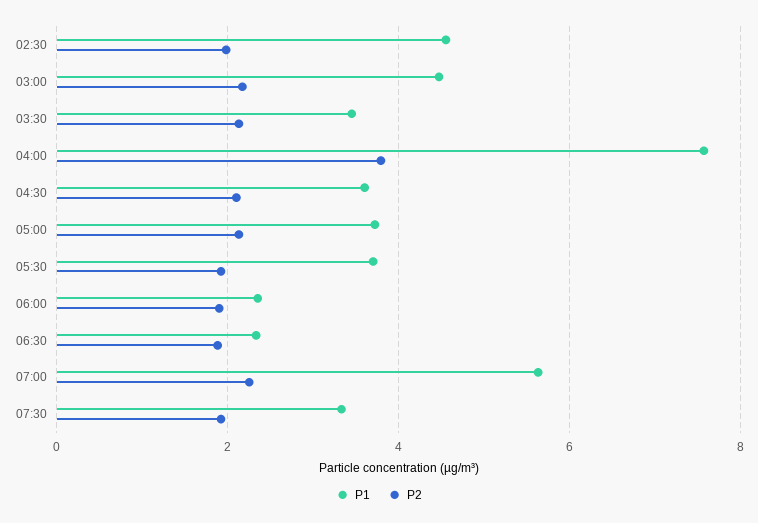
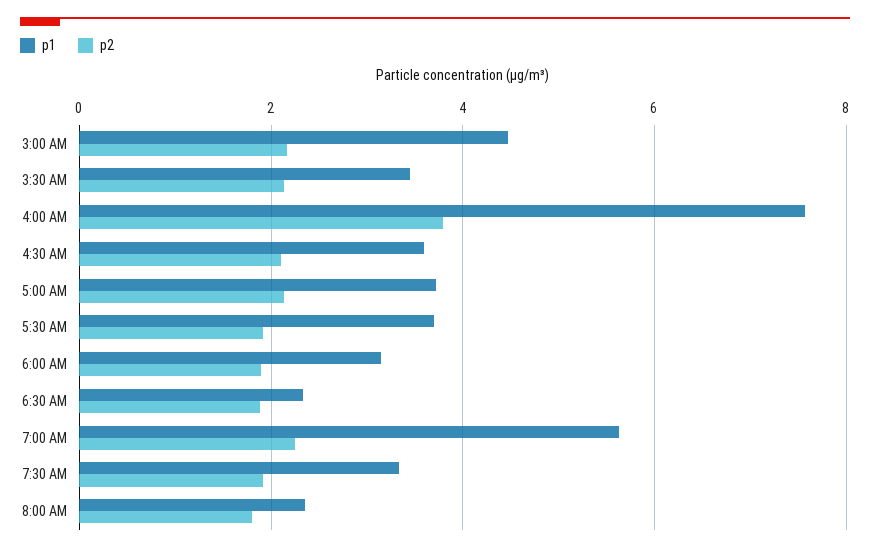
P1, 02:30: 4.6 -> none
P2, 02:30: 2 -> none
P1, 06:00: 2.4 -> 3.2
P1, 8:00 AM: none -> 2.4
P2, 8:00 AM: none -> 1.8

